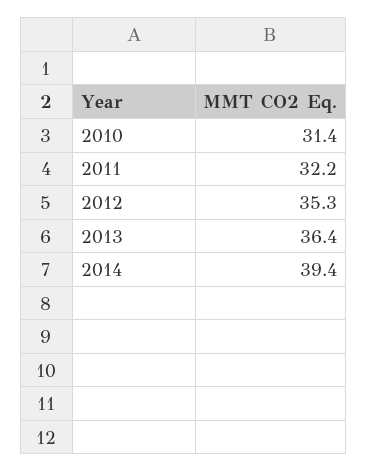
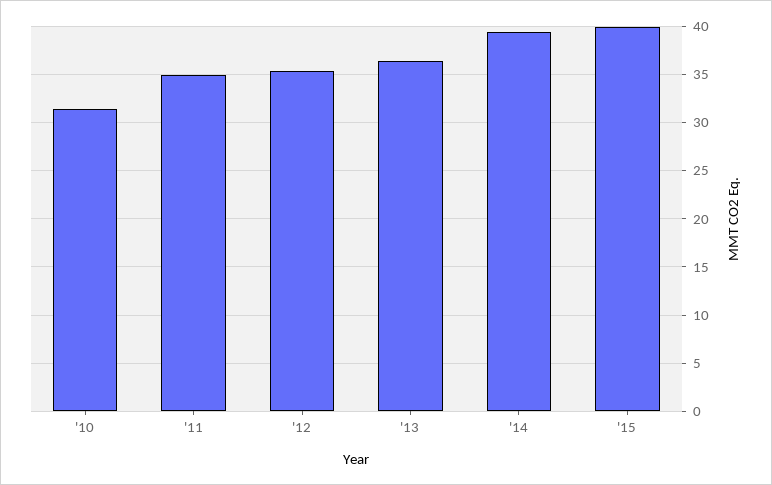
2011: 32.2 -> 35
'15: none -> 40

